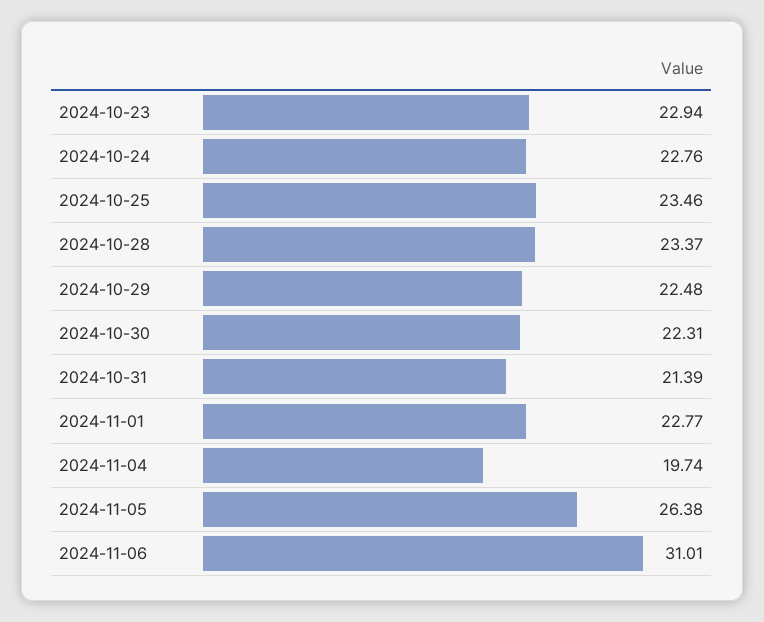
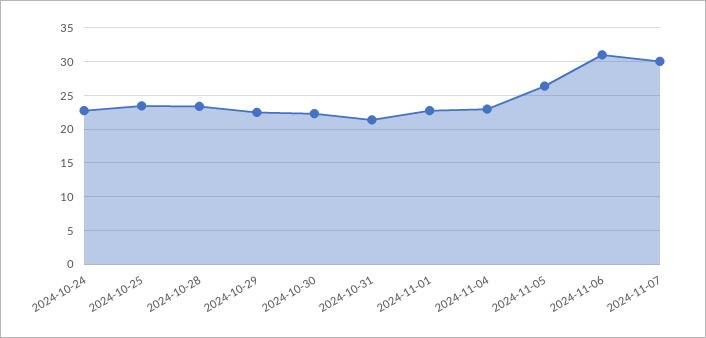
2024-10-23: 22.94 -> none
2024-11-04: 19.74 -> 23
2024-11-07: none -> 30

